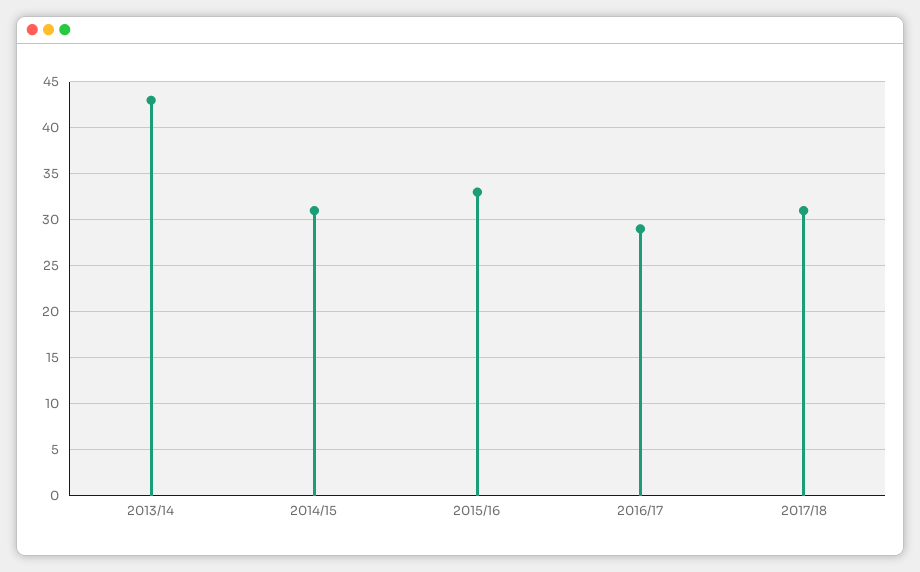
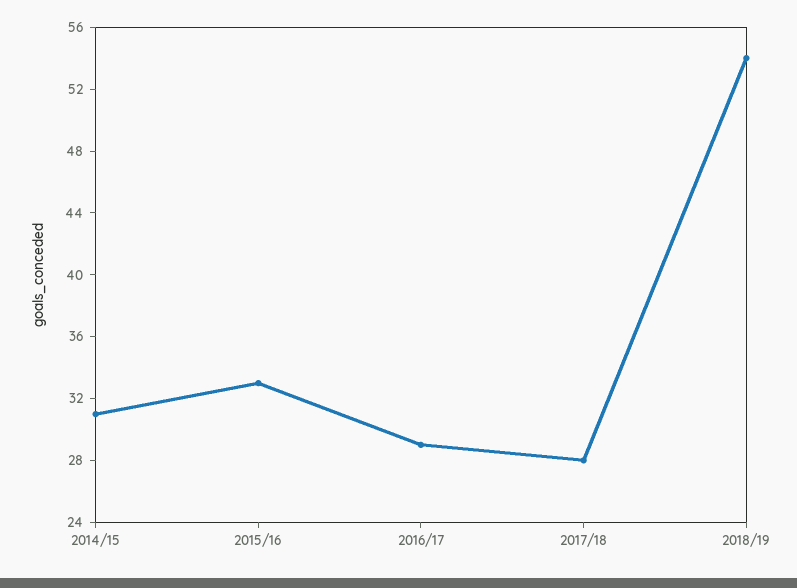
2013/14: 43 -> none
2017/18: 31 -> 28
2018/19: none -> 54

